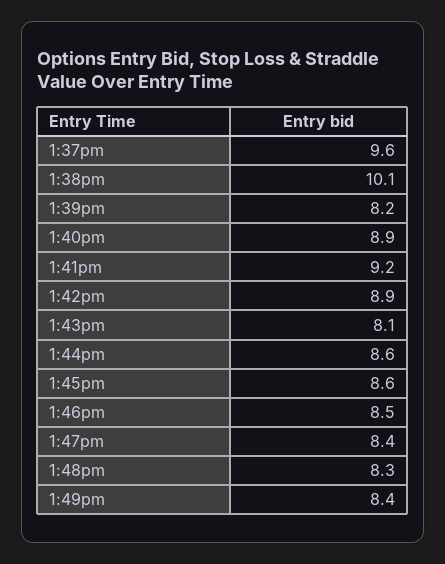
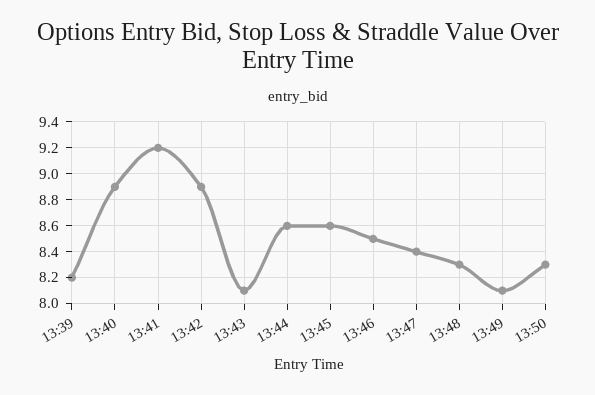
1:37pm: 9.6 -> none
1:38pm: 10.1 -> none
1:49pm: 8.4 -> 8.1
13:50: none -> 8.3

